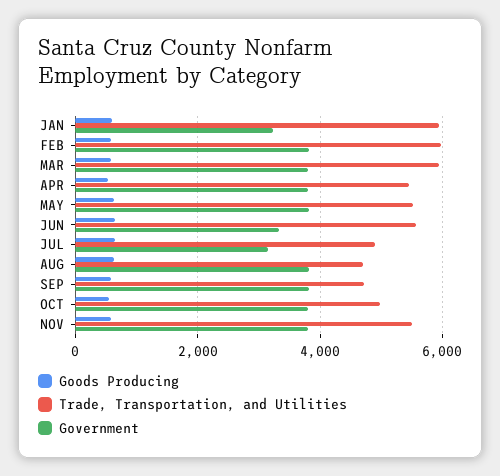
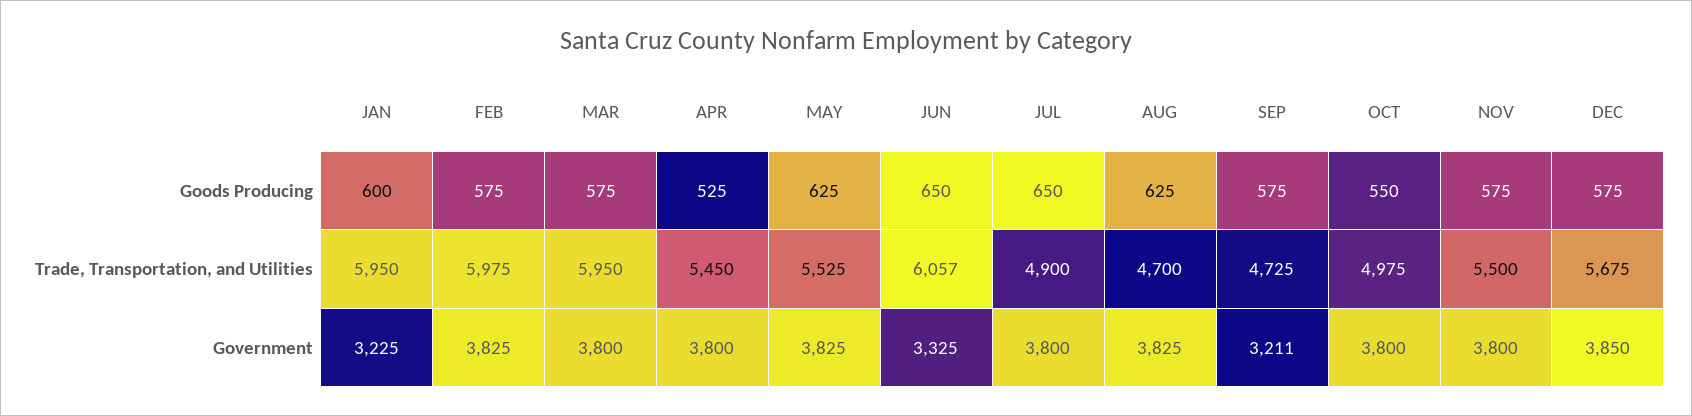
Trade, Transportation, and Utilities, JUN: 5600 -> 6057
Government, JUL: 3200 -> 3800
Government, SEP: 3800 -> 3211
Goods Producing, DEC: none -> 575
Trade, Transportation, and Utilities, DEC: none -> 5675
Government, DEC: none -> 3850

